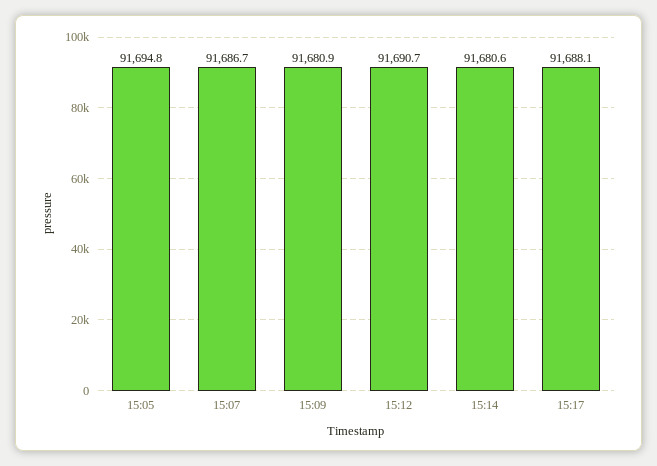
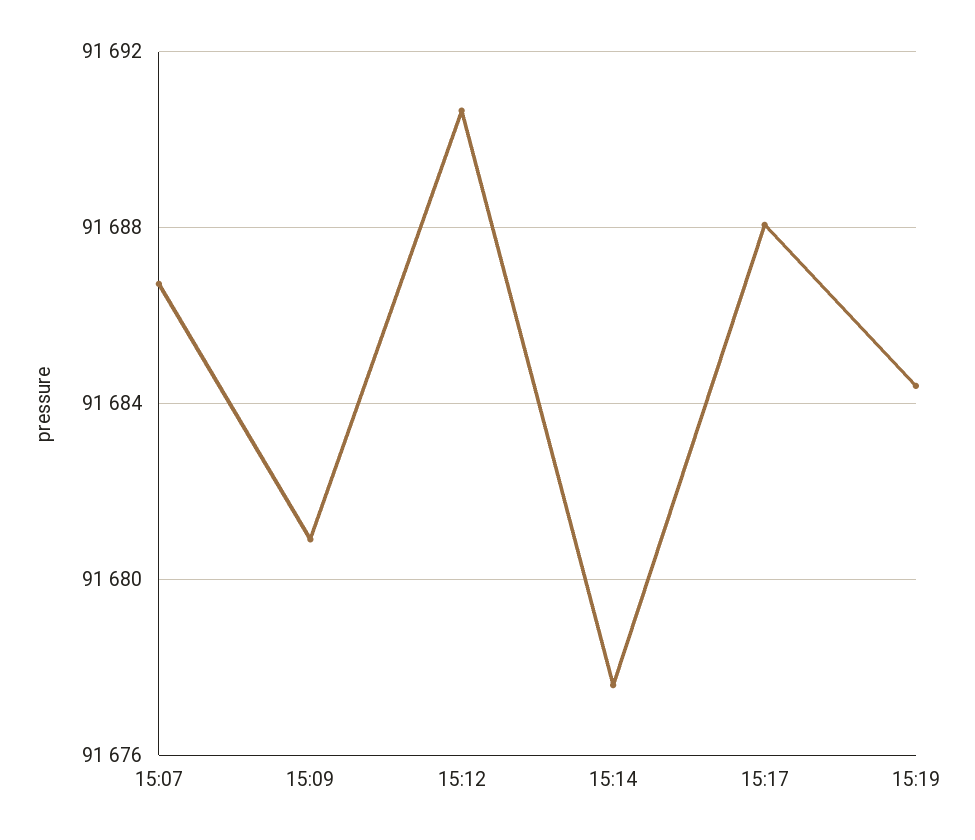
15:05: 91694.8 -> none
15:14: 91680.6 -> 91677.5
15:19: none -> 91684.5

